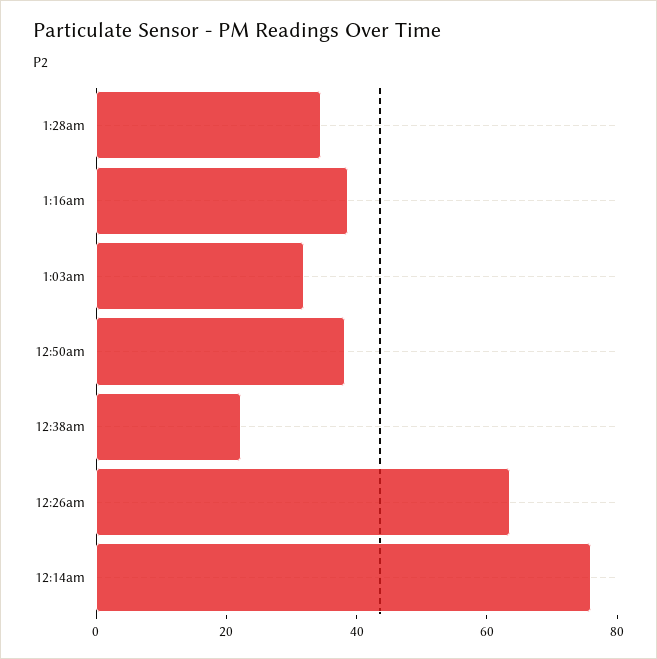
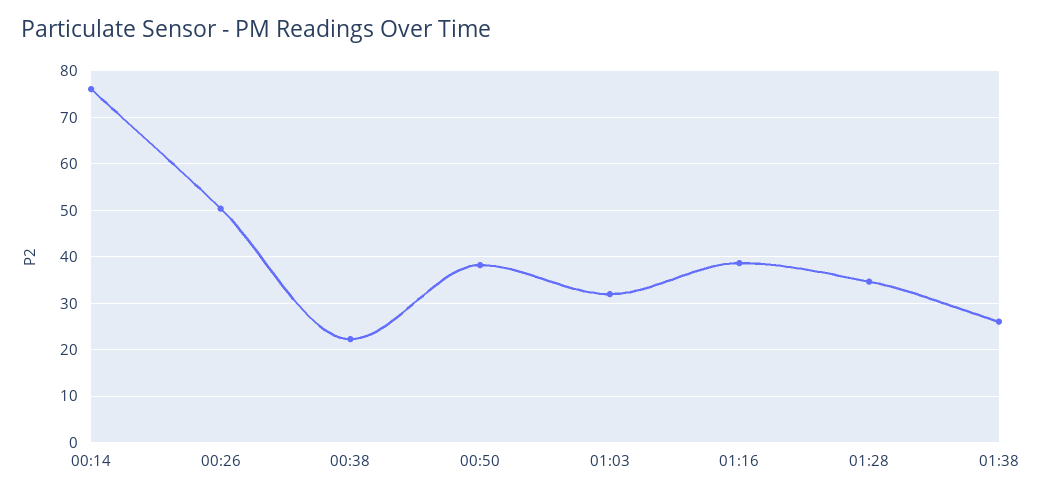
12:26am: 65 -> 50
01:38: none -> 26

